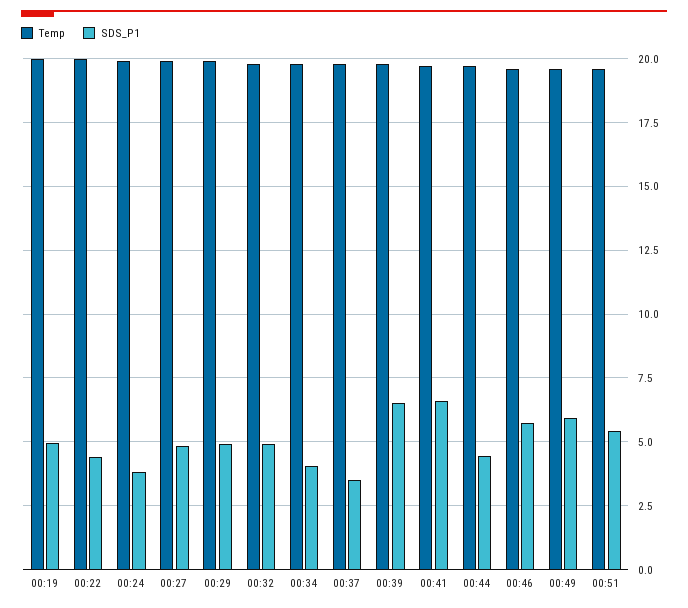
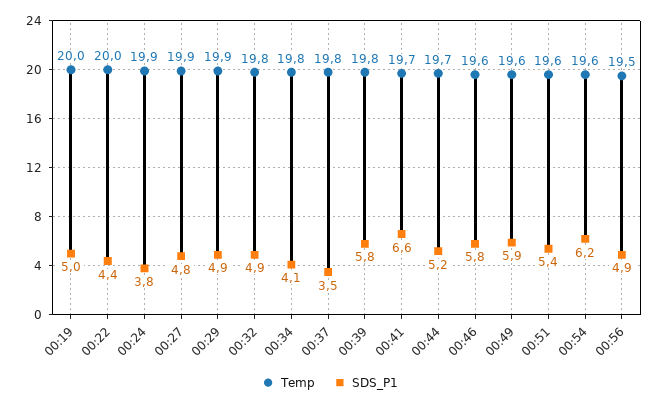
SDS_P1, 00:39: 6.5 -> 5.8
SDS_P1, 00:44: 4.5 -> 5.2
Temp, 00:54: none -> 19.6
SDS_P1, 00:54: none -> 6.2
Temp, 00:56: none -> 19.5
SDS_P1, 00:56: none -> 4.9

